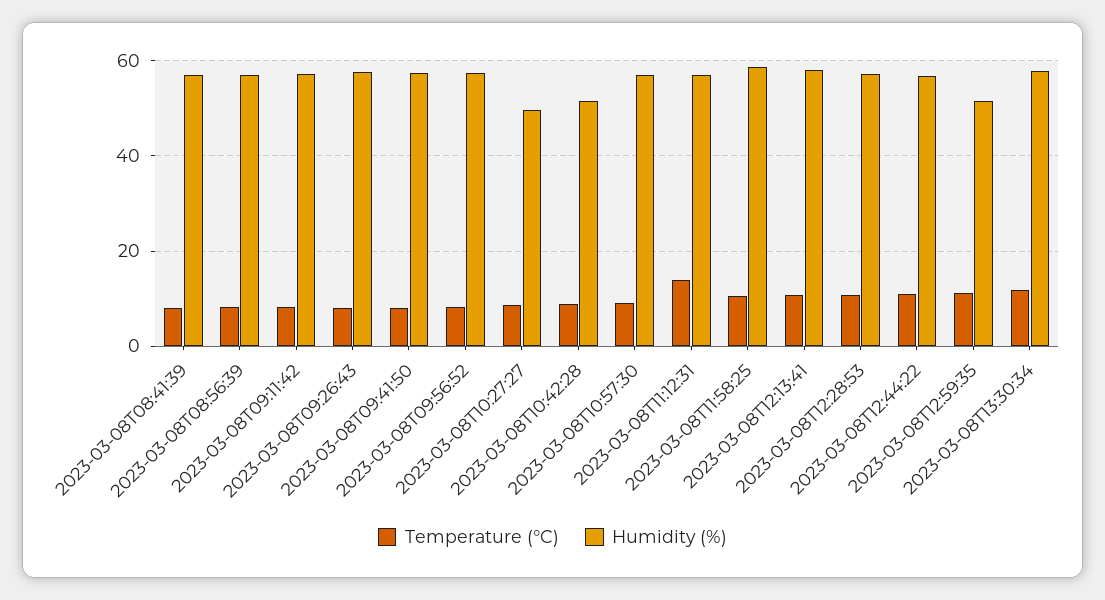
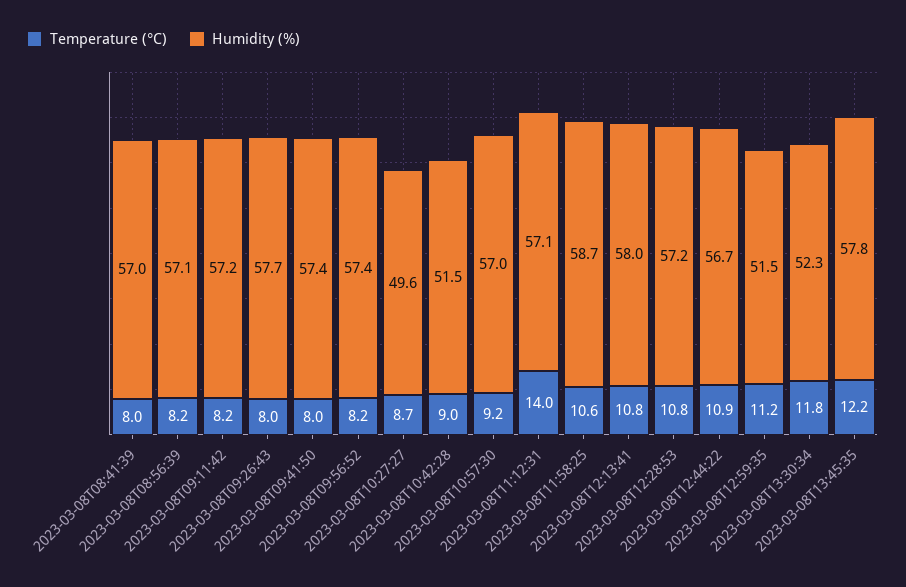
Humidity (%), 2023-03-08T13:30:34: 58 -> 52.3
Temperature (°C), 2023-03-08T13:45:35: none -> 12.2
Humidity (%), 2023-03-08T13:45:35: none -> 57.8

